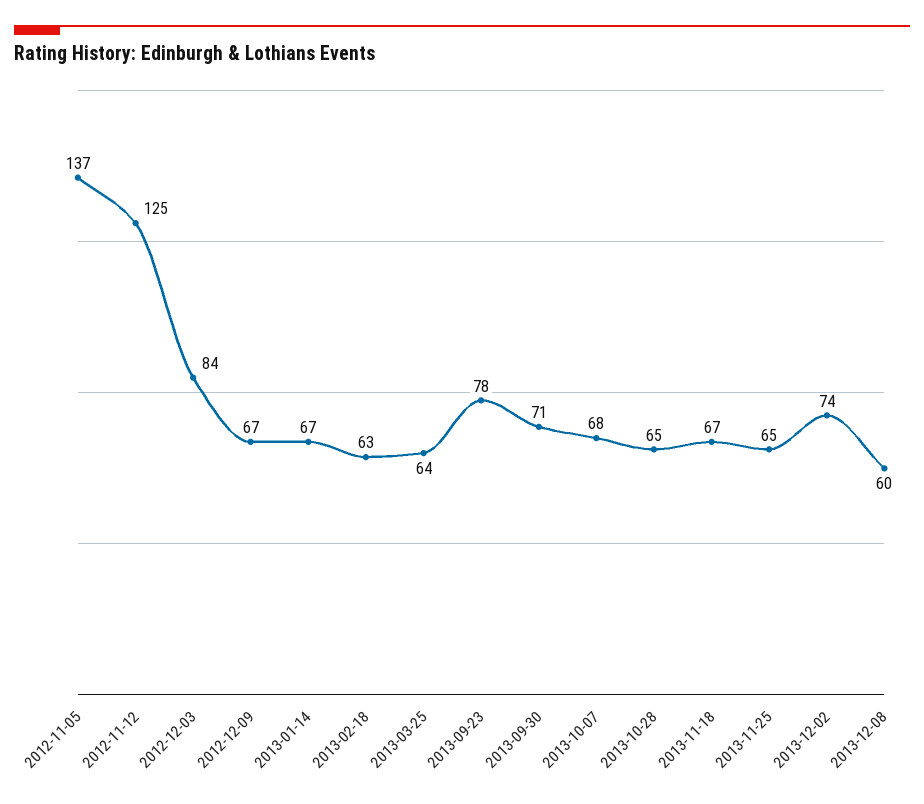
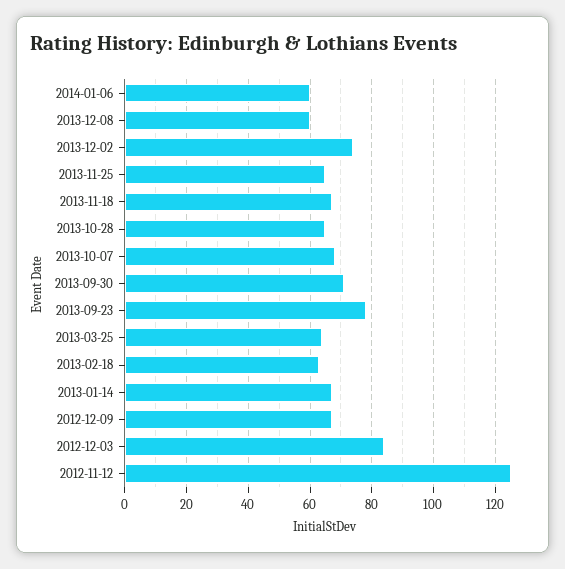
2012-11-05: 137 -> none
2014-01-06: none -> 60

